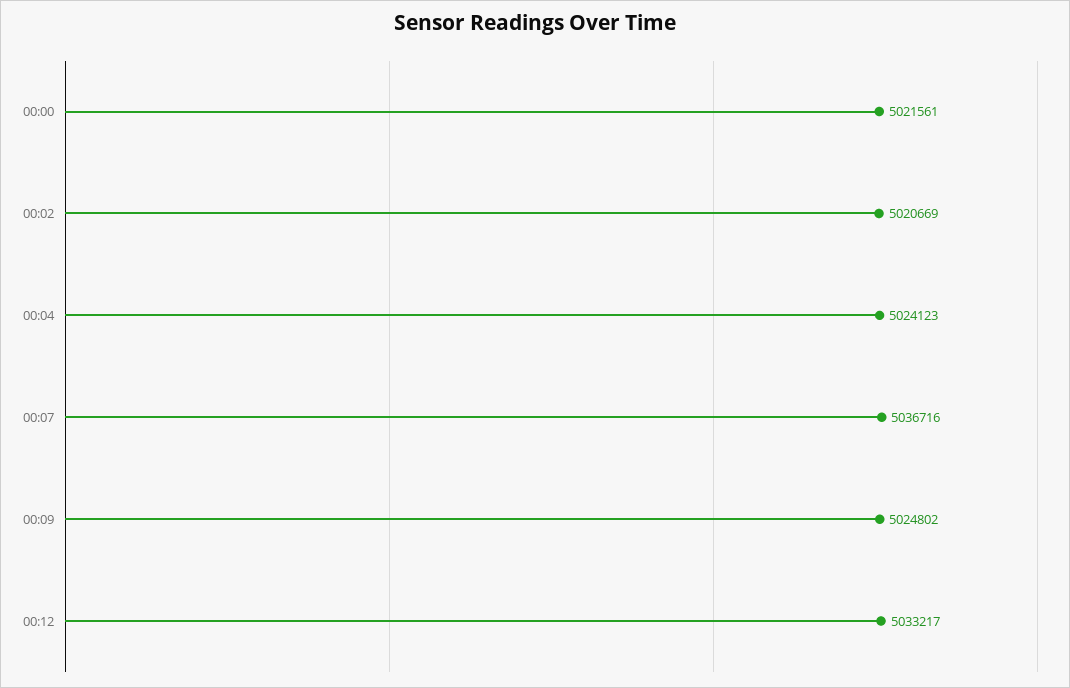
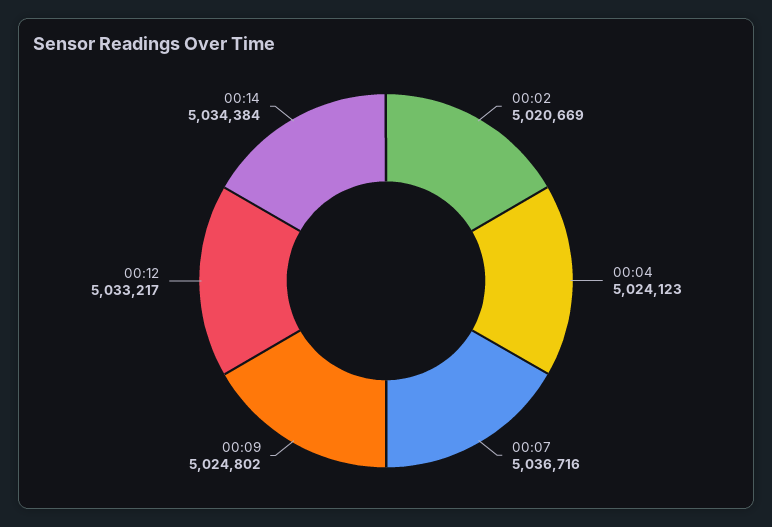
00:00: 5021561 -> none
00:14: none -> 5034384

